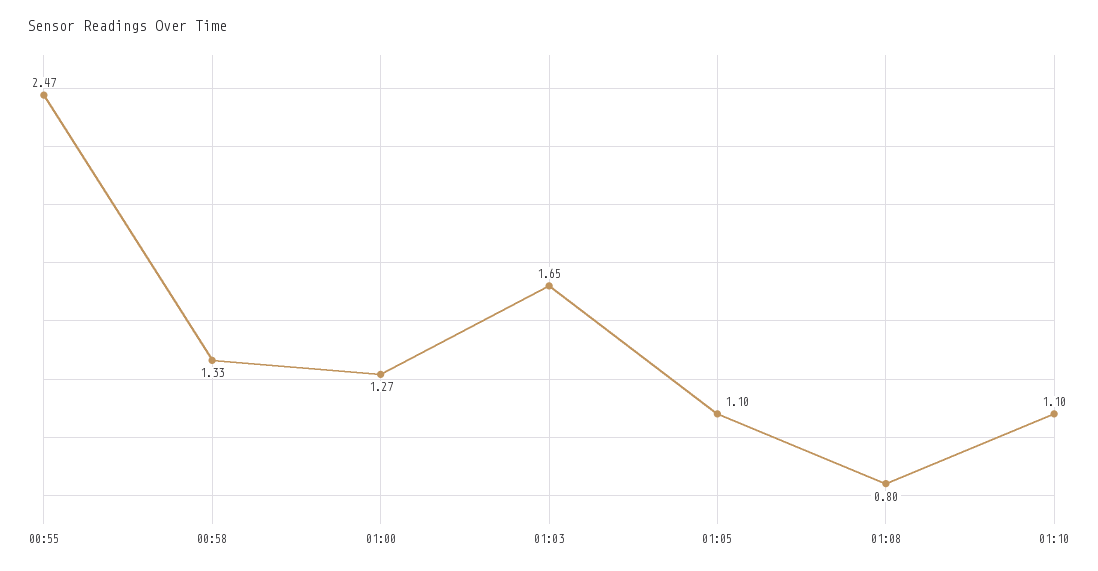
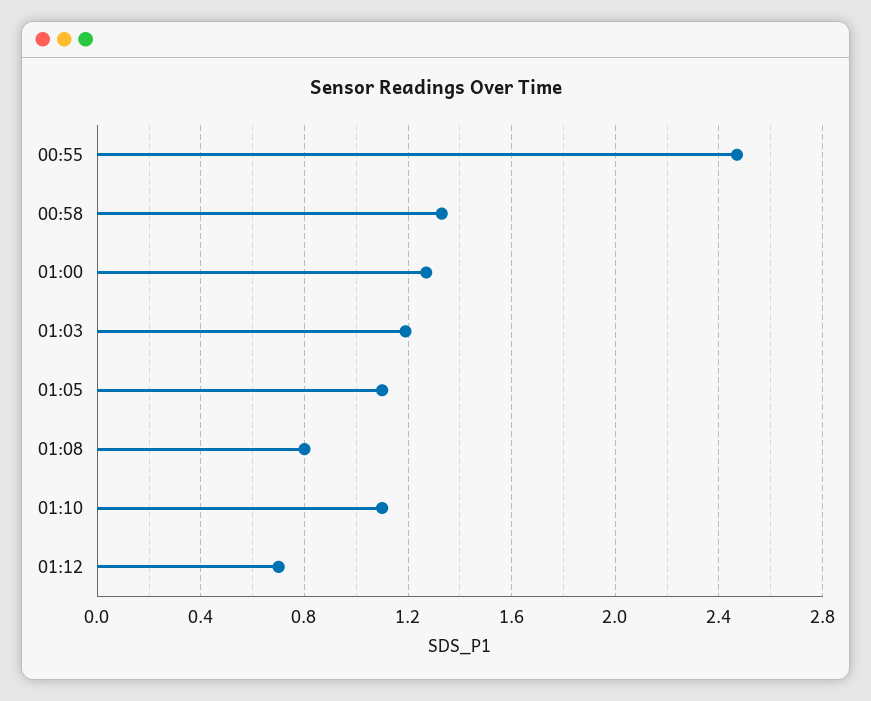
01:03: 1.65 -> 1.2
01:12: none -> 0.7

